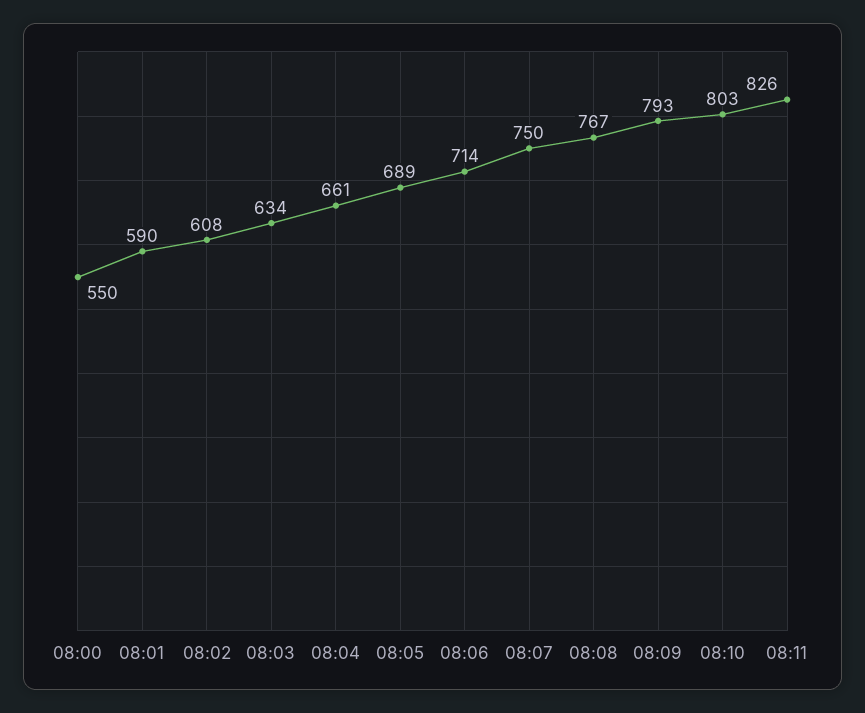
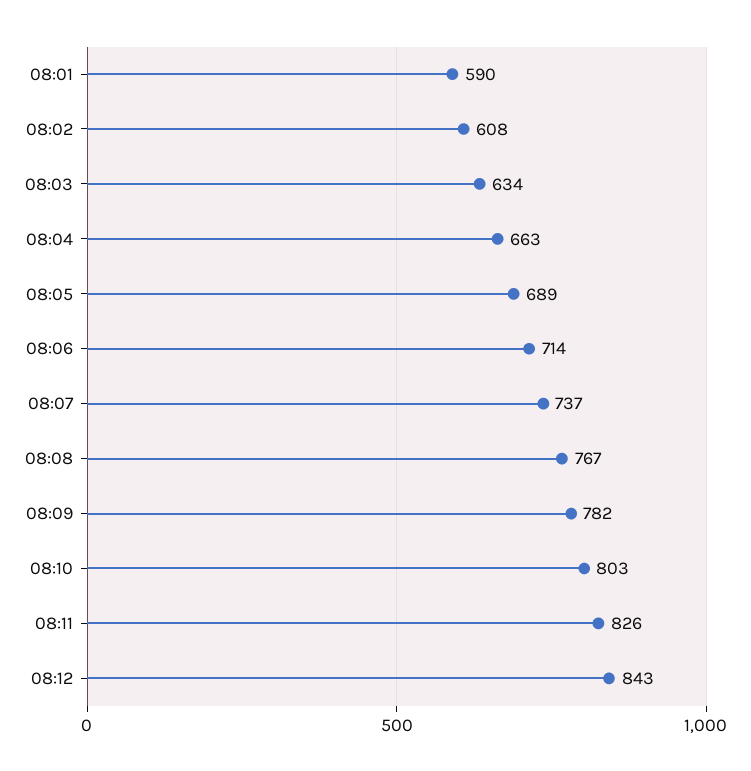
08:00: 550 -> none
08:04: 661 -> 663
08:07: 750 -> 737
08:09: 793 -> 782
08:12: none -> 843

